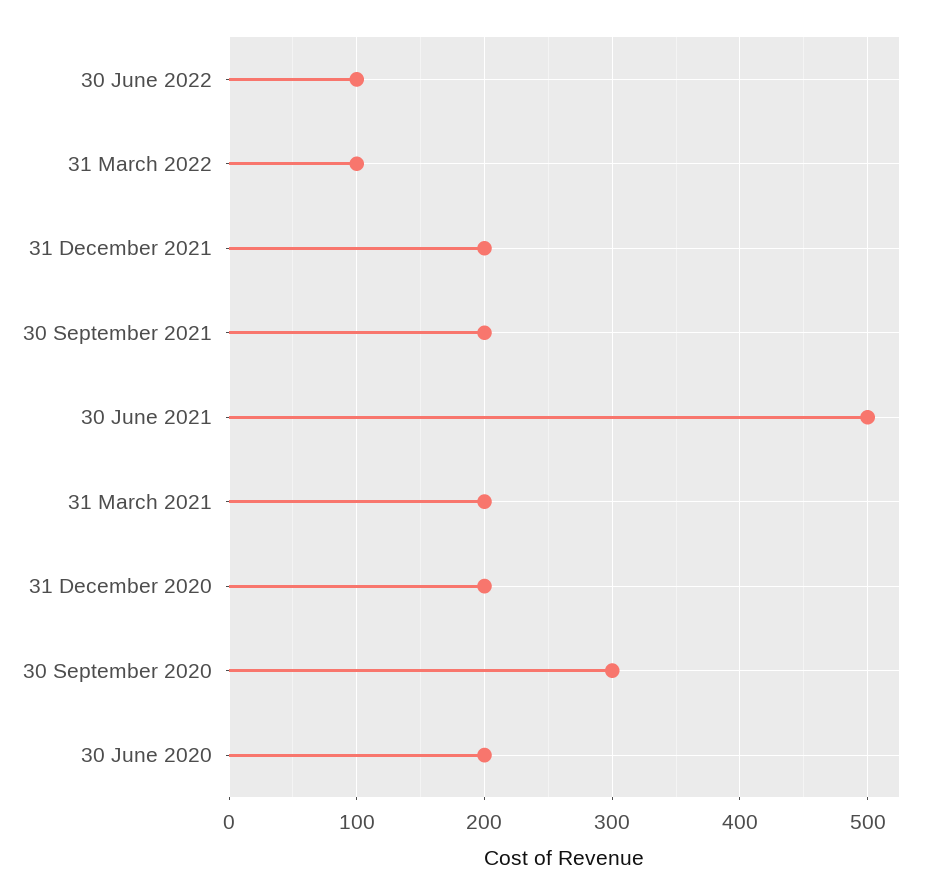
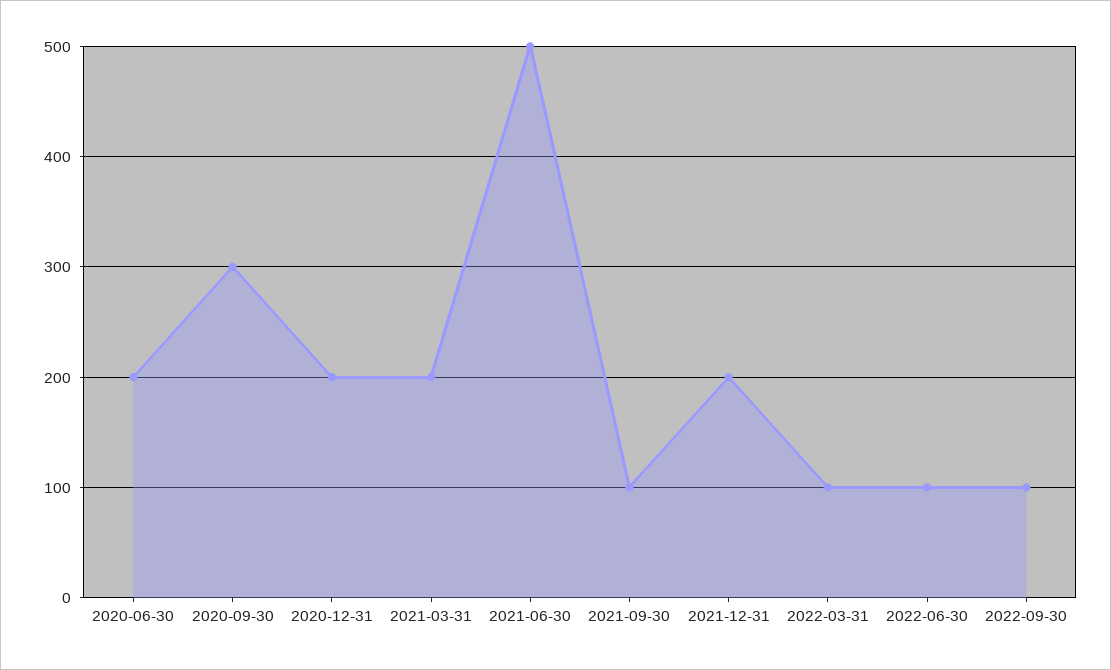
30 September 2021: 200 -> 100
2022-09-30: none -> 100

